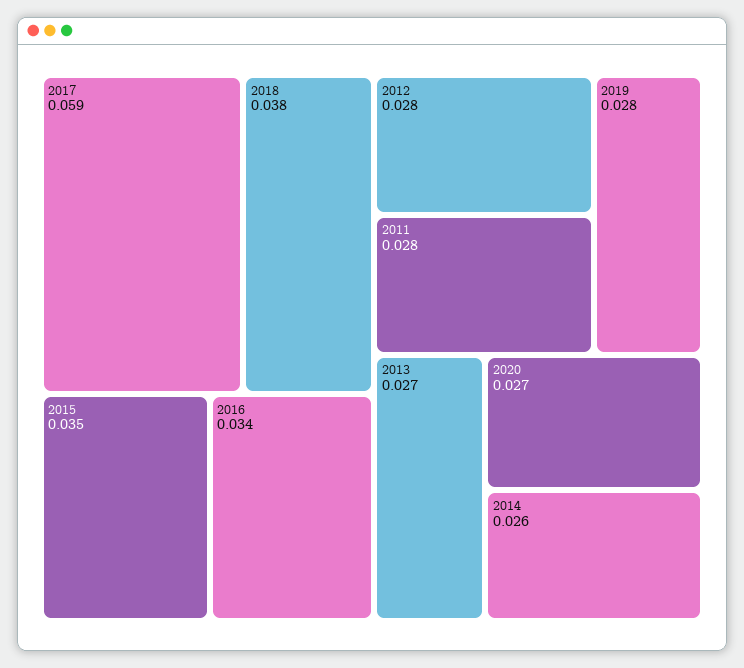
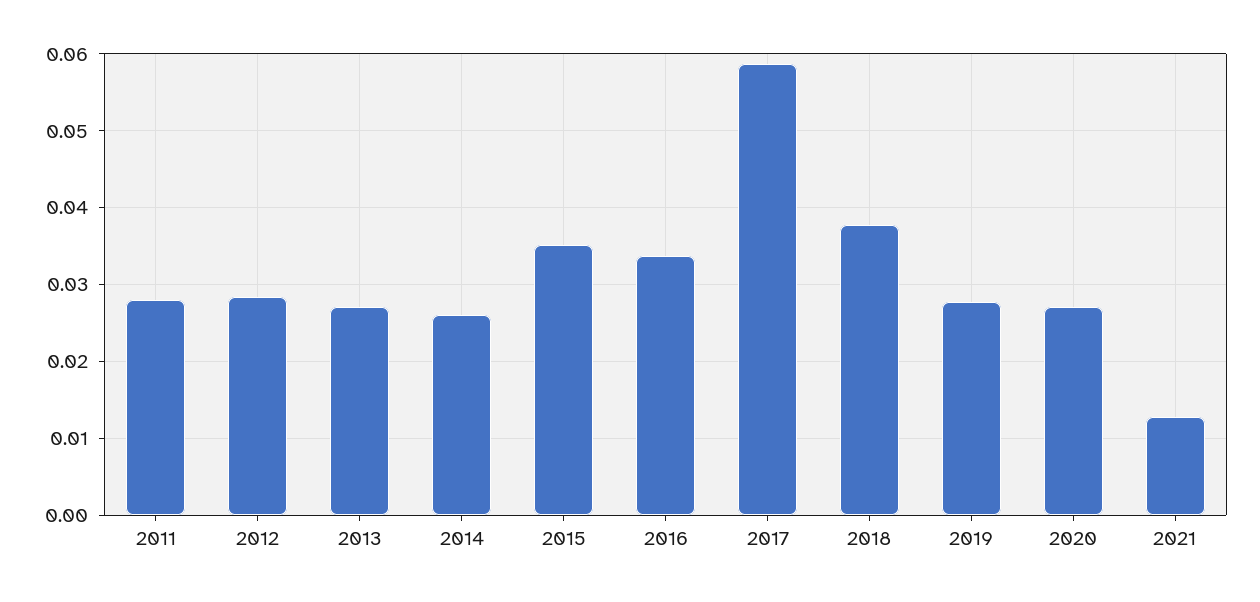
2021: none -> 0.013

